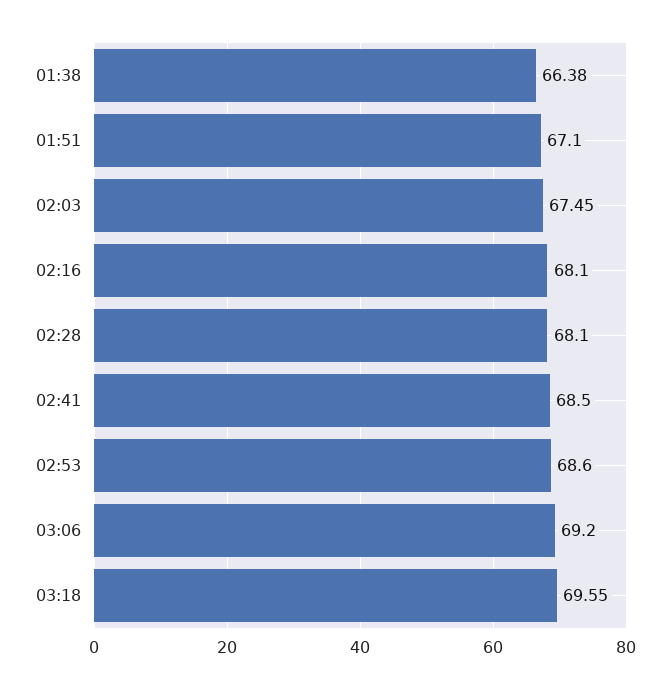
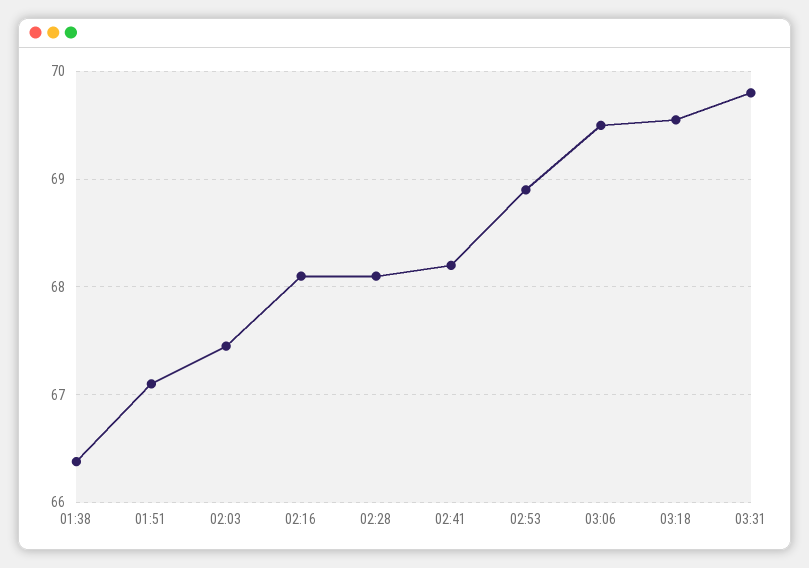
02:41: 68.5 -> 68.2
02:53: 68.6 -> 68.9
03:06: 69.2 -> 69.5
03:31: none -> 69.8

